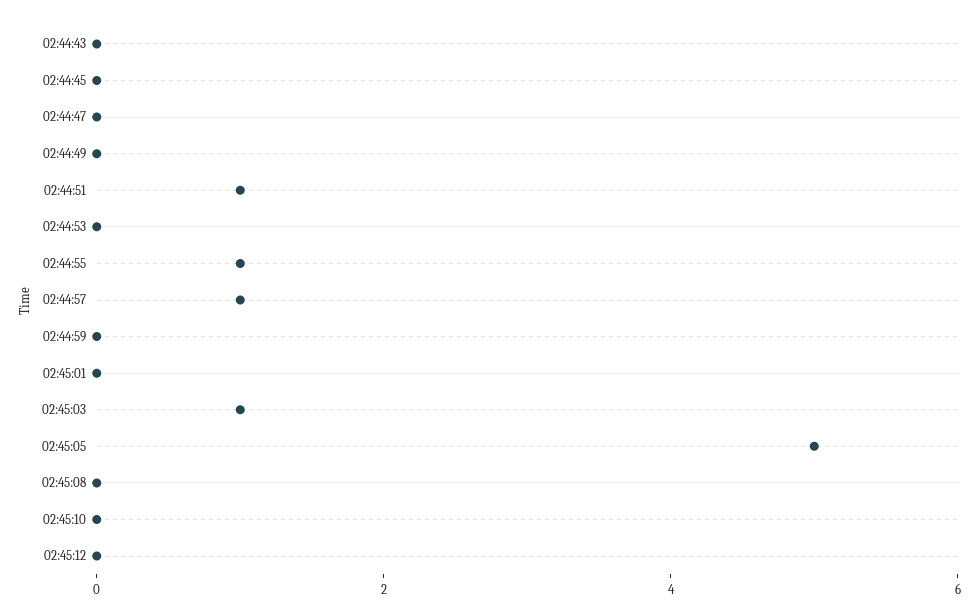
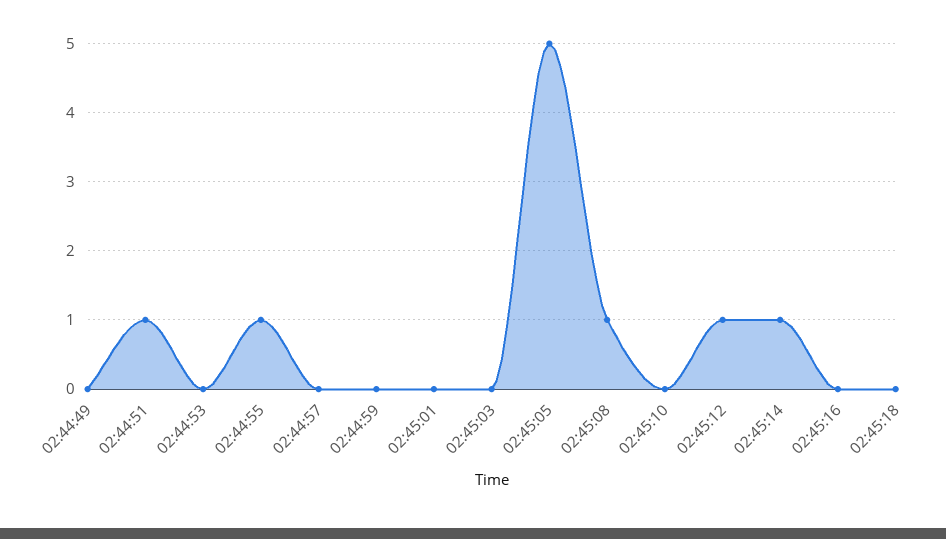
02:44:43: 0 -> none
02:44:45: 0 -> none
02:44:47: 0 -> none
02:44:57: 1 -> 0
02:45:03: 1 -> 0
02:45:08: 0 -> 1
02:45:12: 0 -> 1
02:45:14: none -> 1
02:45:16: none -> 0
02:45:18: none -> 0

